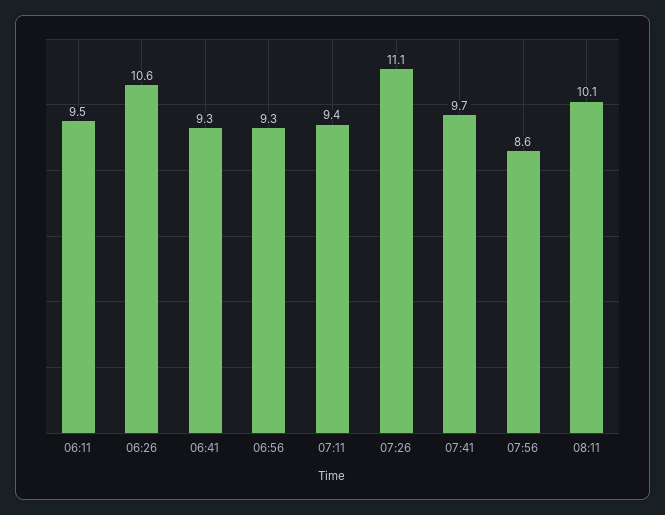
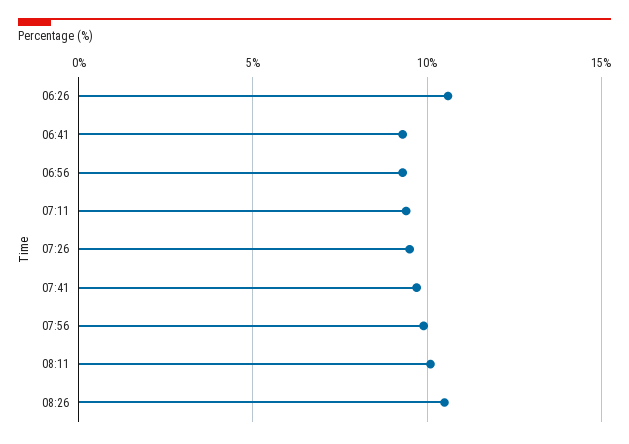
06:11: 9.5 -> none
07:26: 11.1 -> 9.5
07:56: 8.6 -> 10
08:26: none -> 10.5

